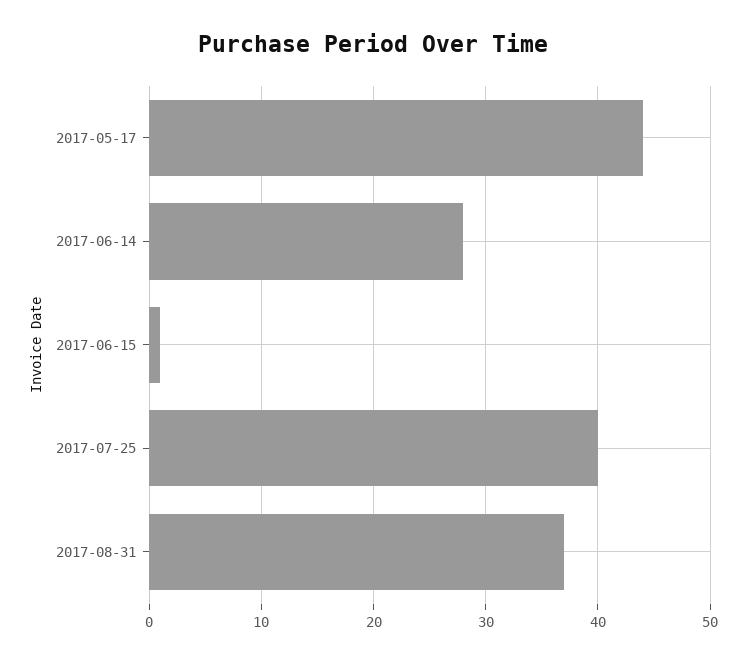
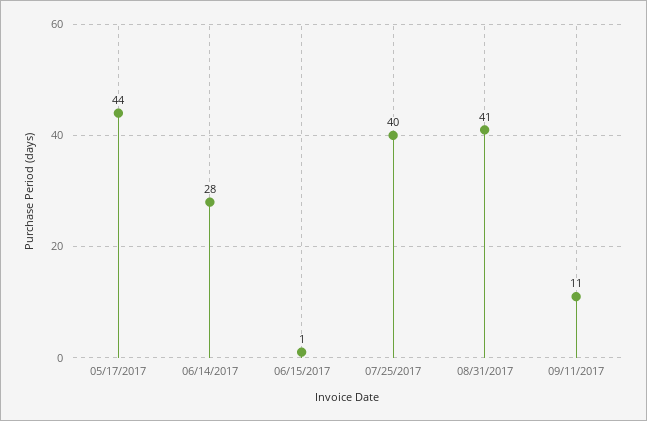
2017-08-31: 37 -> 41
09/11/2017: none -> 11

